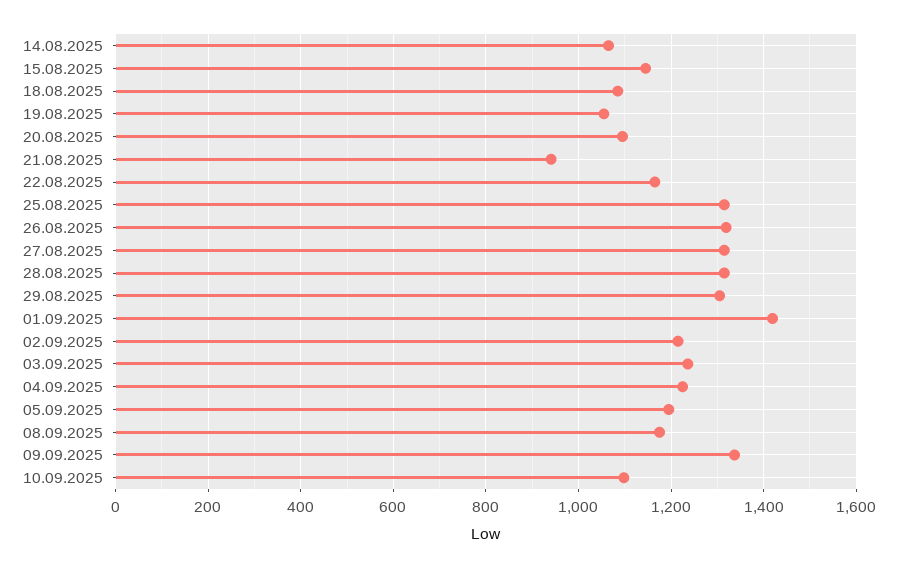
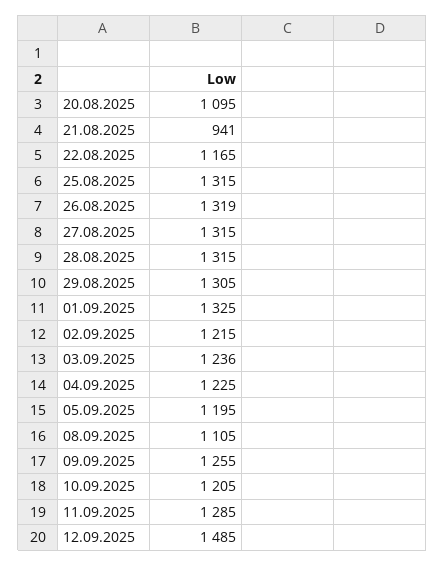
14.08.2025: 1060 -> none
15.08.2025: 1140 -> none
18.08.2025: 1080 -> none
19.08.2025: 1060 -> none
01.09.2025: 1420 -> 1325
08.09.2025: 1180 -> 1105
09.09.2025: 1340 -> 1255
10.09.2025: 1100 -> 1205
11.09.2025: none -> 1285
12.09.2025: none -> 1485

